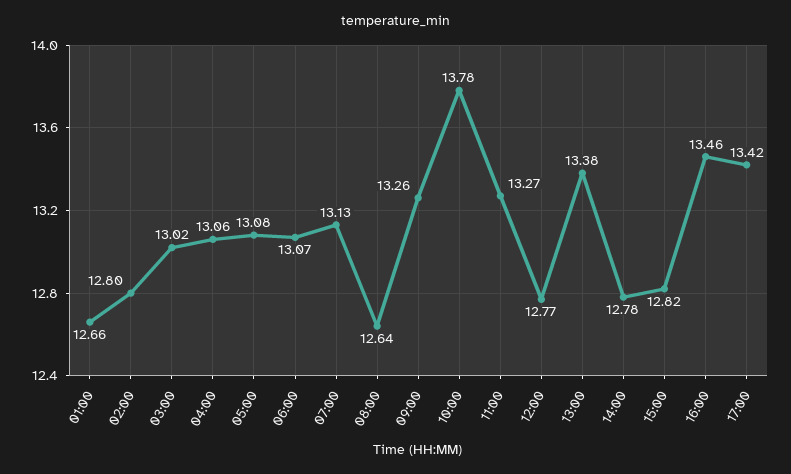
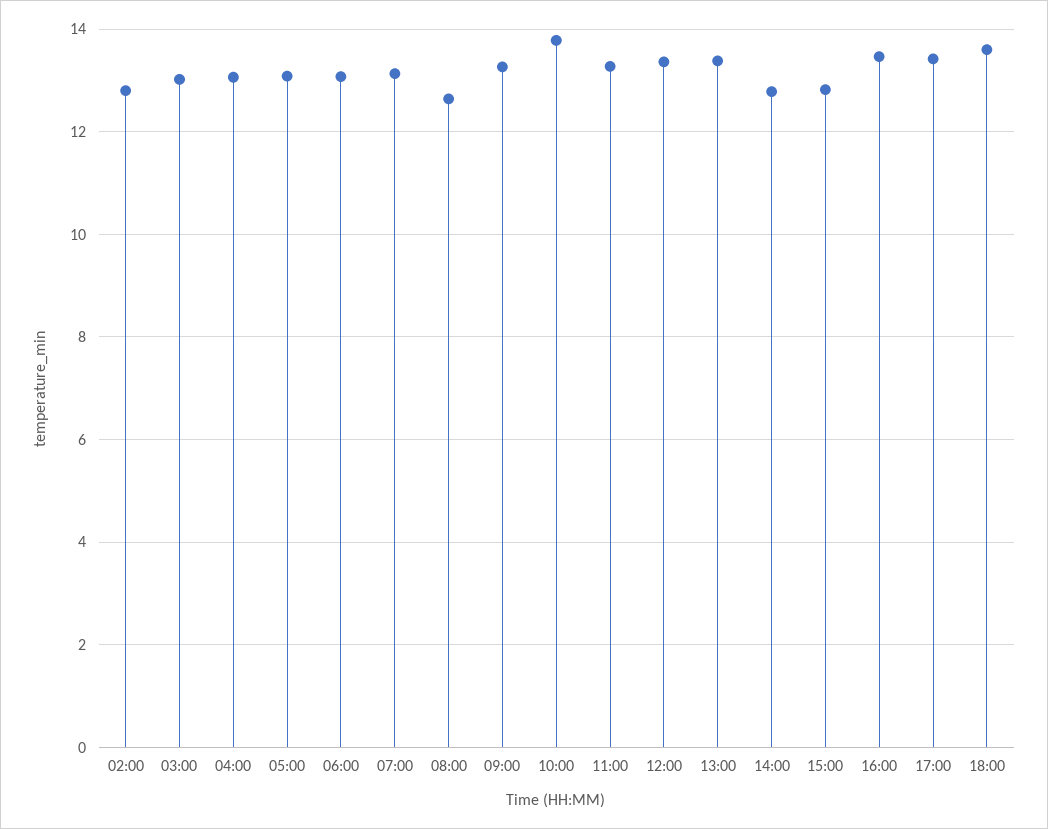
01:00: 12.66 -> none
12:00: 12.77 -> 13.4
18:00: none -> 13.6

